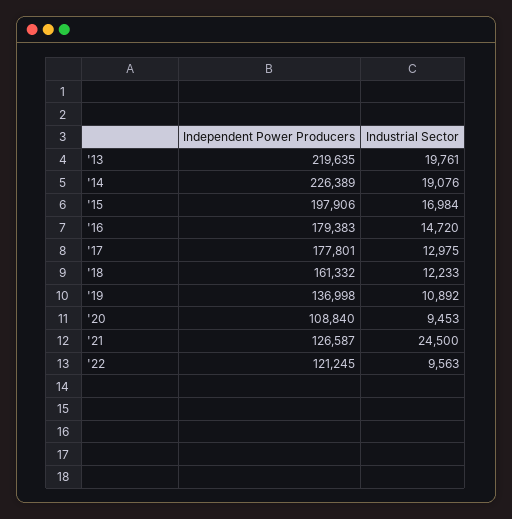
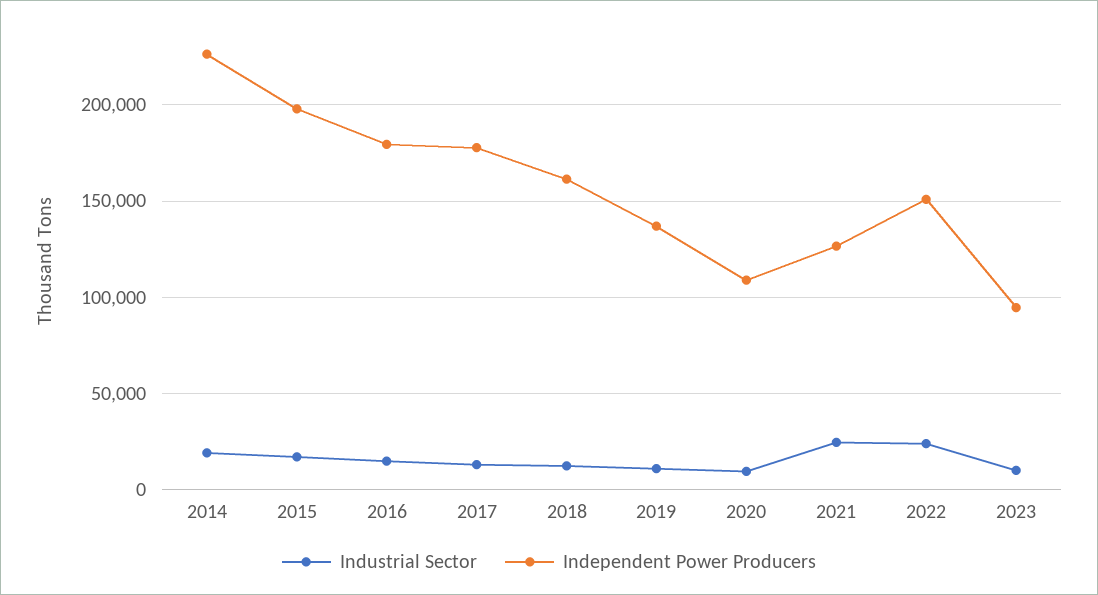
Independent Power Producers, '13: 219635 -> none
Industrial Sector, '13: 19761 -> none
Independent Power Producers, '22: 121245 -> 150000
Industrial Sector, '22: 9563 -> 25000
Industrial Sector, 2023: none -> 10000
Independent Power Producers, 2023: none -> 95000

